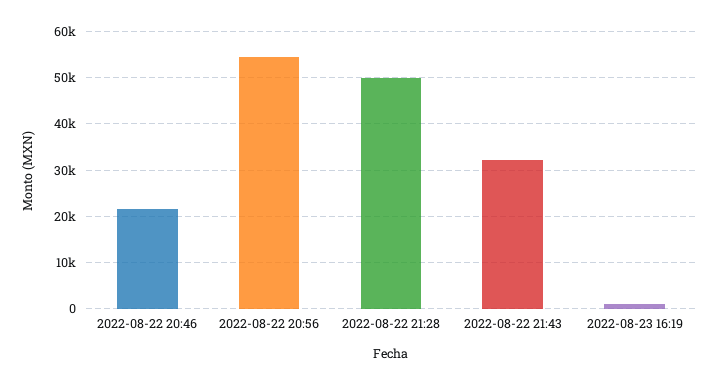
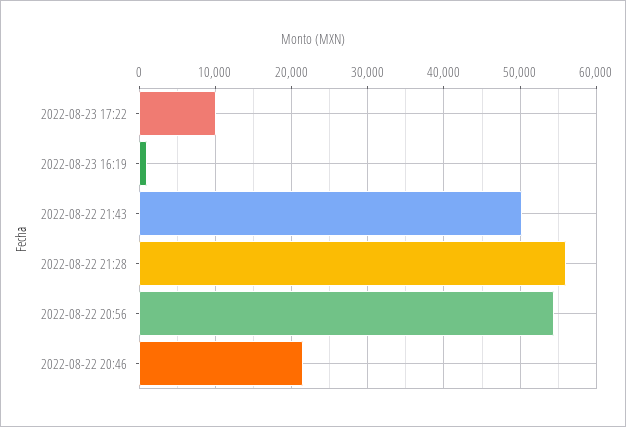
2022-08-22 21:28: 50000 -> 56000
2022-08-22 21:43: 32000 -> 50000
2022-08-23 17:22: none -> 10000

